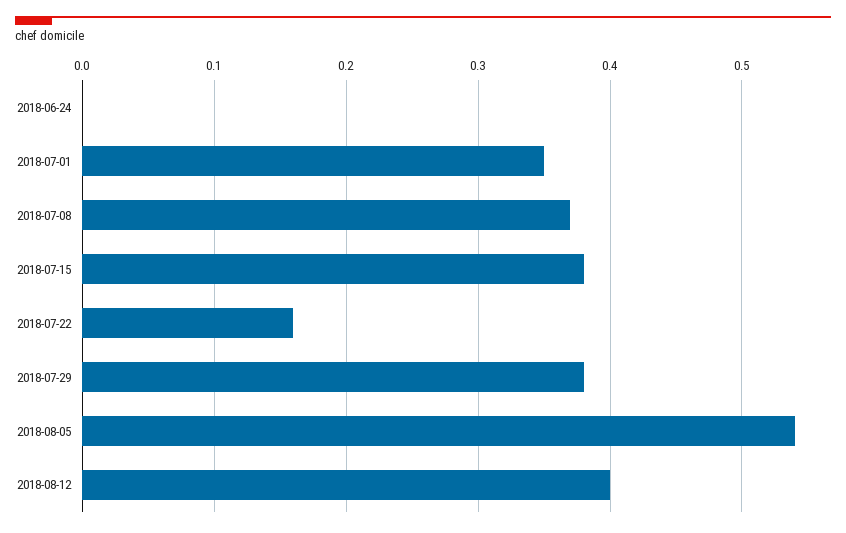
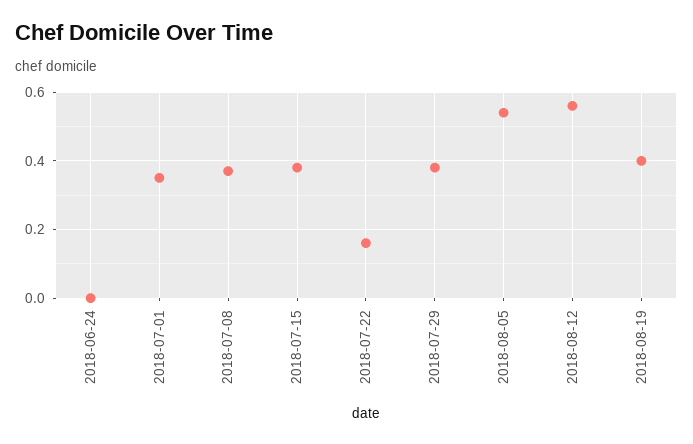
2018-08-12: 0.4 -> 0.55
2018-08-19: none -> 0.4

